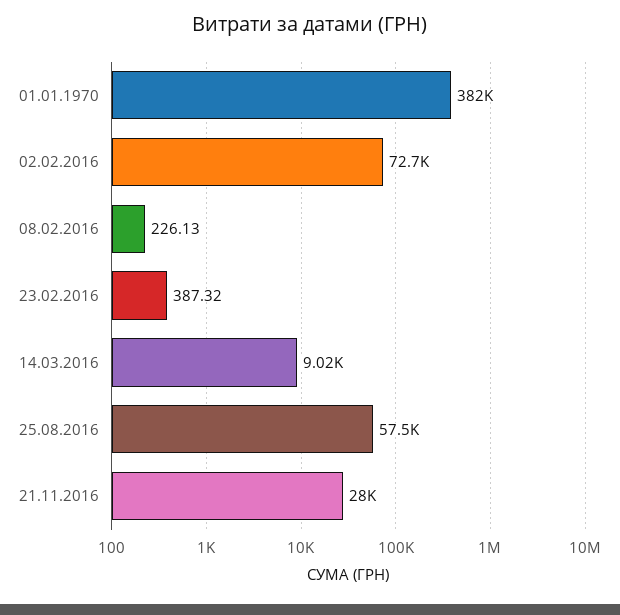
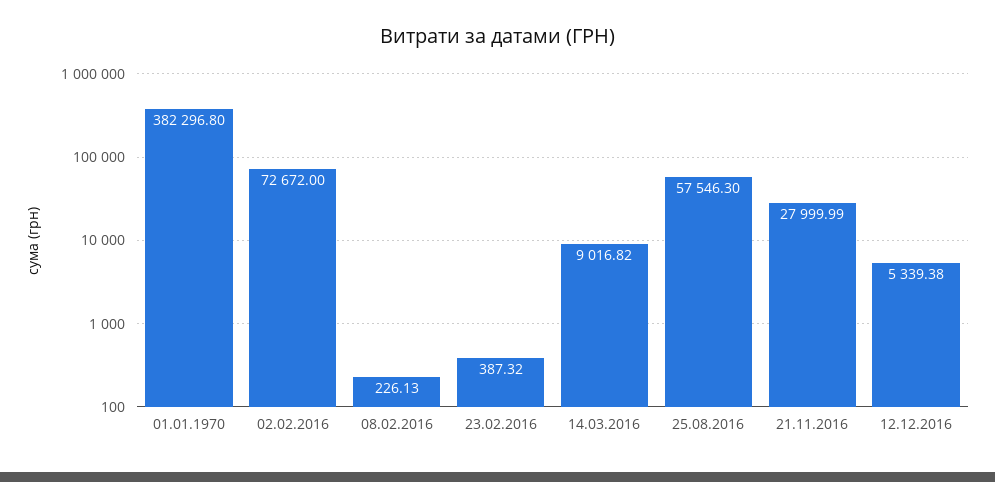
12.12.2016: none -> 5339.38

